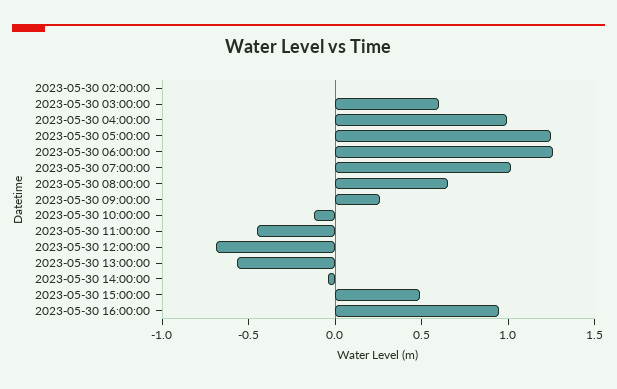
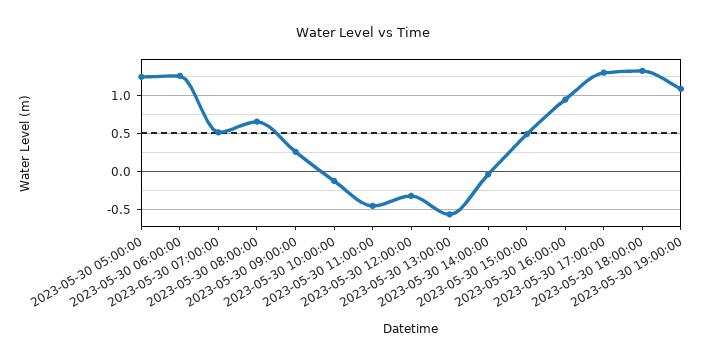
2023-05-30 02:00:00: 0 -> none
2023-05-30 03:00:00: 0.6 -> none
2023-05-30 04:00:00: 1 -> none
2023-05-30 07:00:00: 1 -> 0.5
2023-05-30 12:00:00: -0.7 -> -0.3
2023-05-30 17:00:00: none -> 1.3
2023-05-30 18:00:00: none -> 1.3
2023-05-30 19:00:00: none -> 1.1

